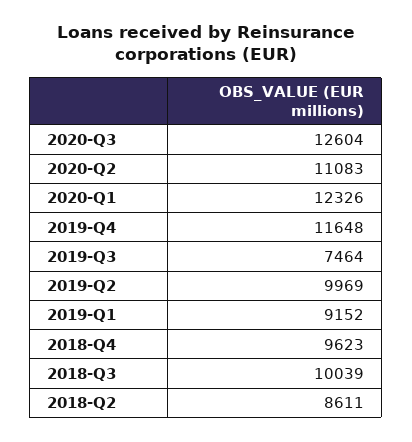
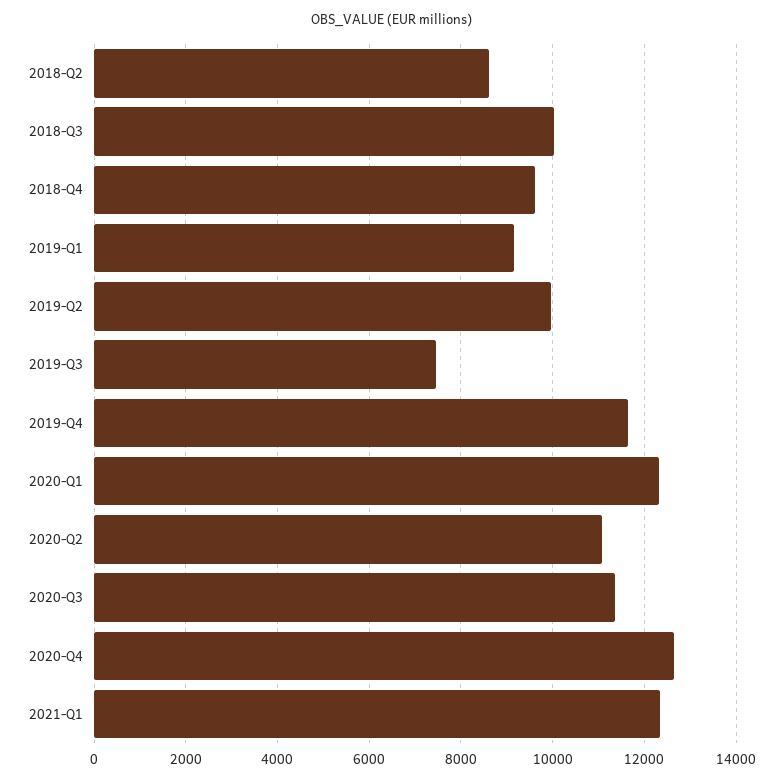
2020-Q3: 12604 -> 11400
2020-Q4: none -> 12600
2021-Q1: none -> 12400

